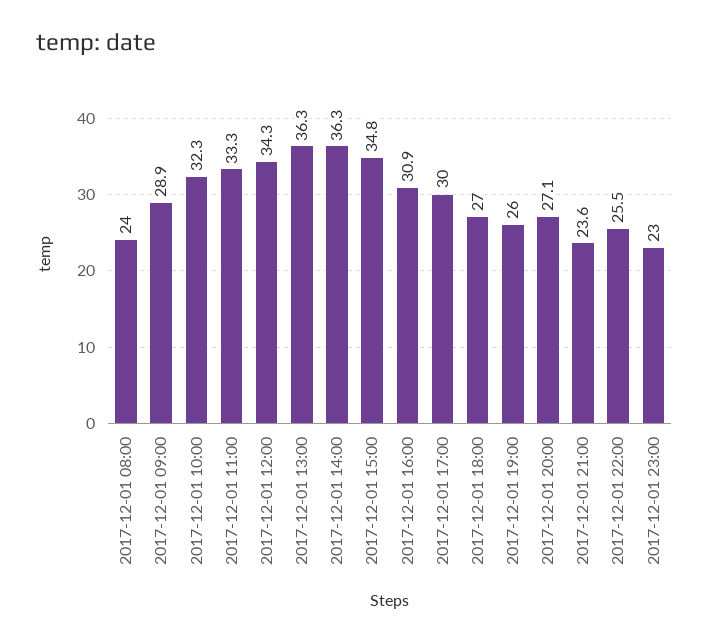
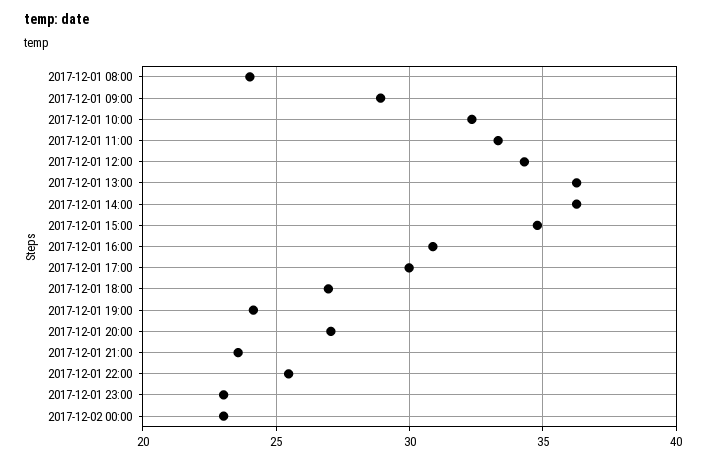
2017-12-01 19:00: 26 -> 24
2017-12-02 00:00: none -> 23

